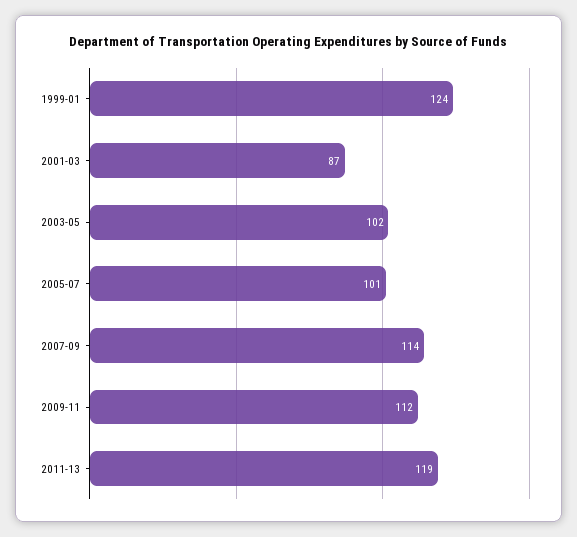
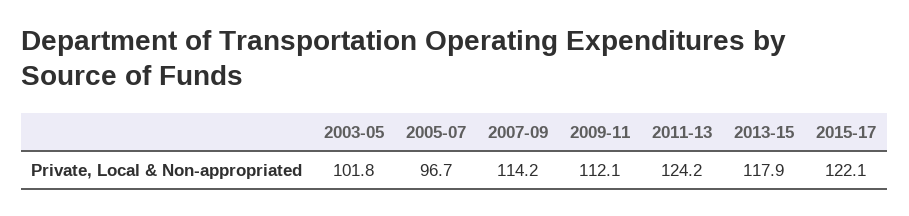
1999-01: 124 -> none
2001-03: 87 -> none
2005-07: 101 -> 96.7
2011-13: 119 -> 124.2
2013-15: none -> 117.9
2015-17: none -> 122.1

